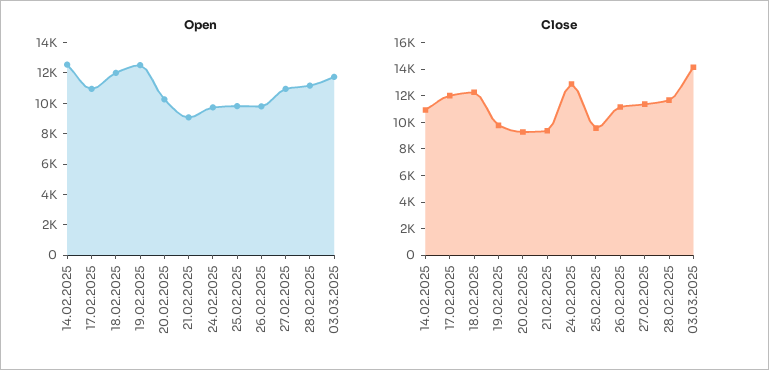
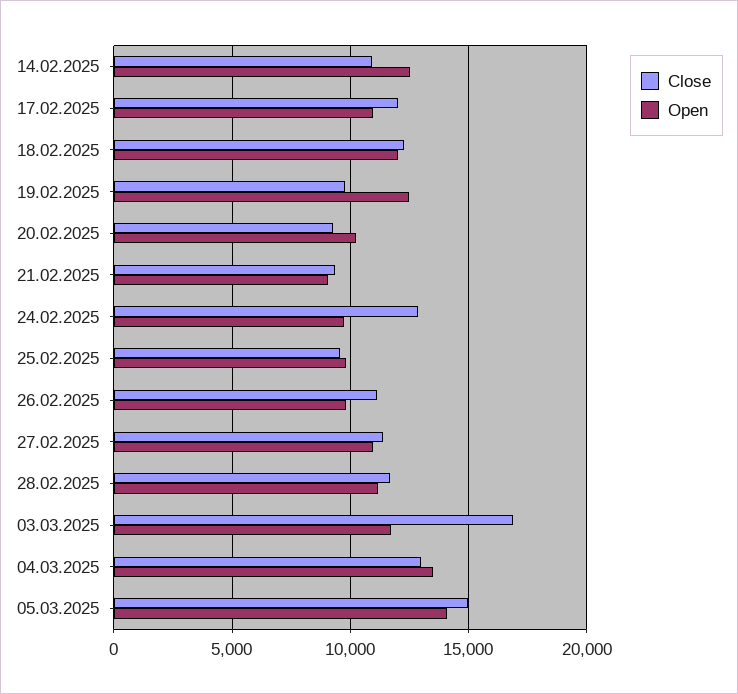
Close, 03.03.2025: 14000 -> 17000
Close, 04.03.2025: none -> 13000
Open, 04.03.2025: none -> 13500
Close, 05.03.2025: none -> 15000
Open, 05.03.2025: none -> 14000

